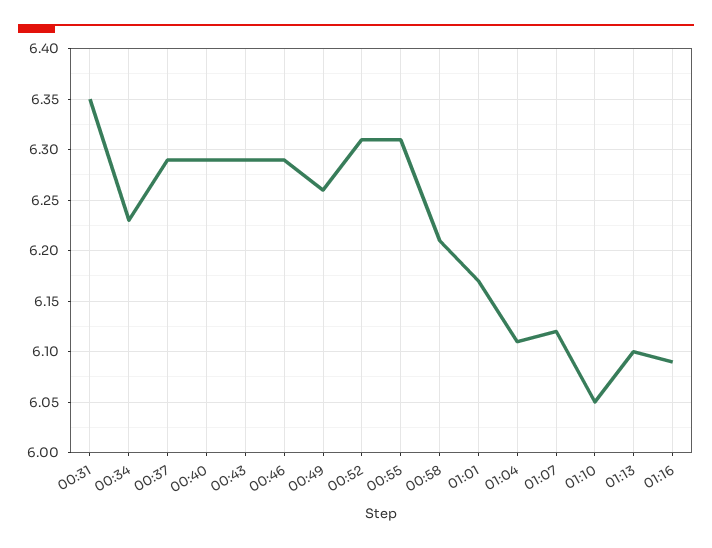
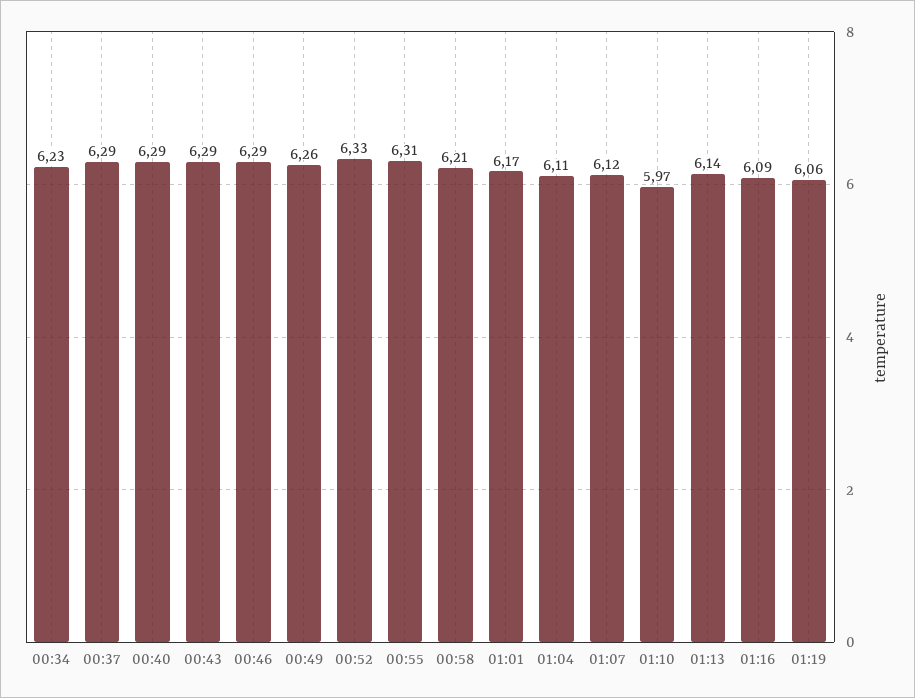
00:31: 6.35 -> none
00:52: 6.31 -> 6.33
01:10: 6.05 -> 5.97
01:13: 6.1 -> 6.14
01:19: none -> 6.06

